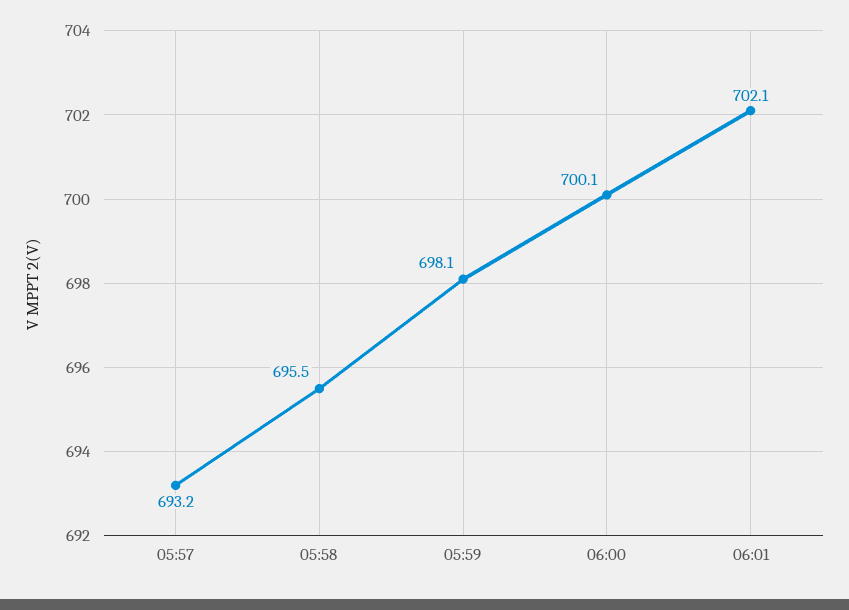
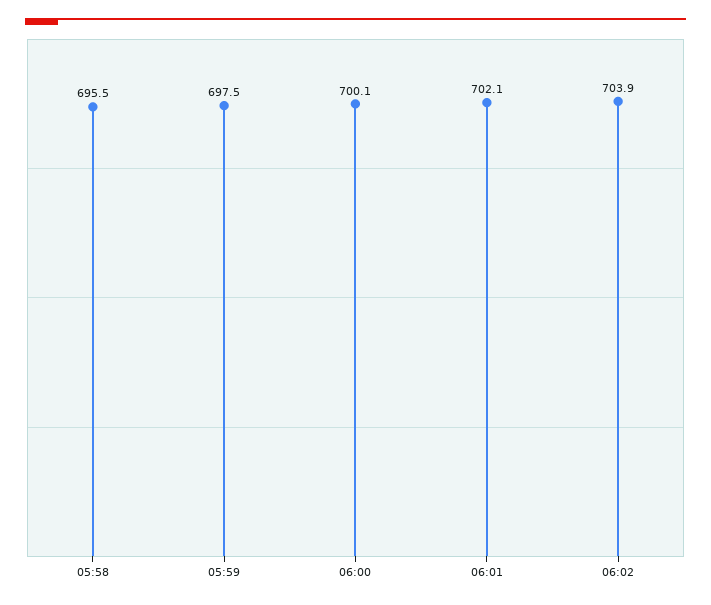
05:57: 693.2 -> none
05:59: 698.1 -> 697.5
06:02: none -> 703.9

